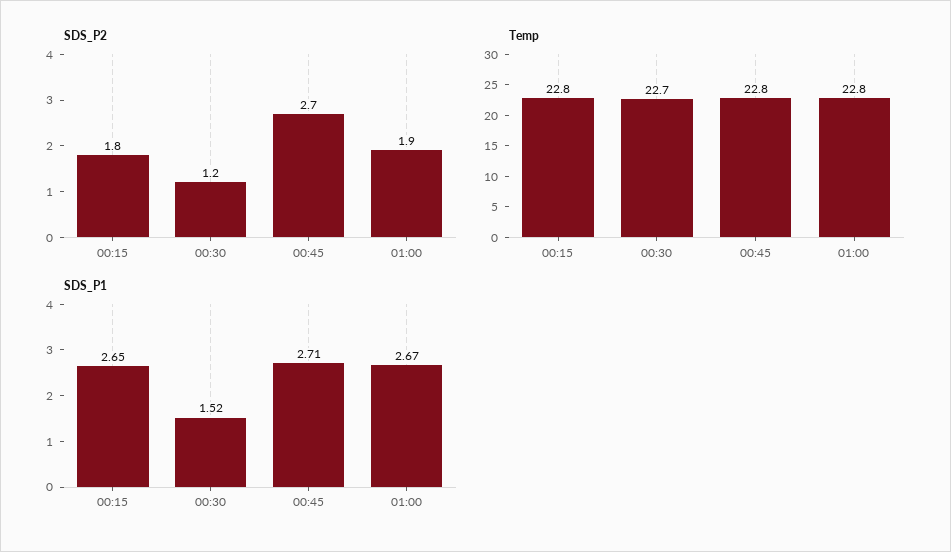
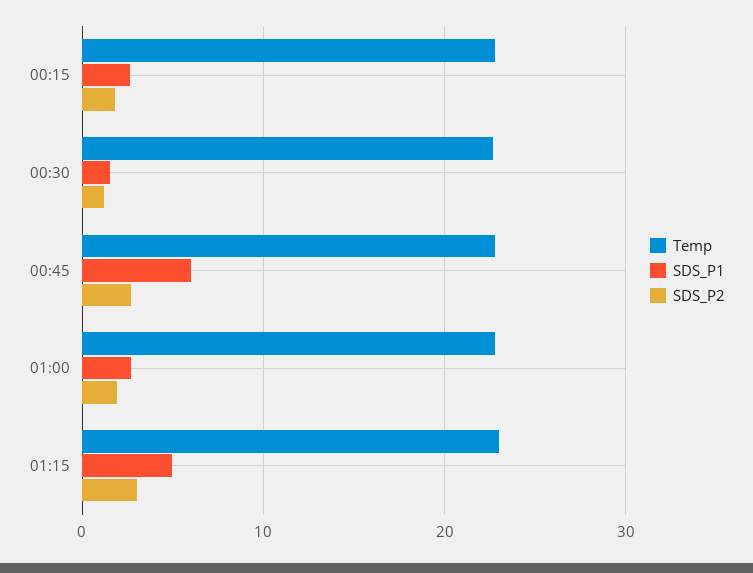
SDS_P1, 00:45: 2.71 -> 6
Temp, 01:15: none -> 23
SDS_P1, 01:15: none -> 5
SDS_P2, 01:15: none -> 3

